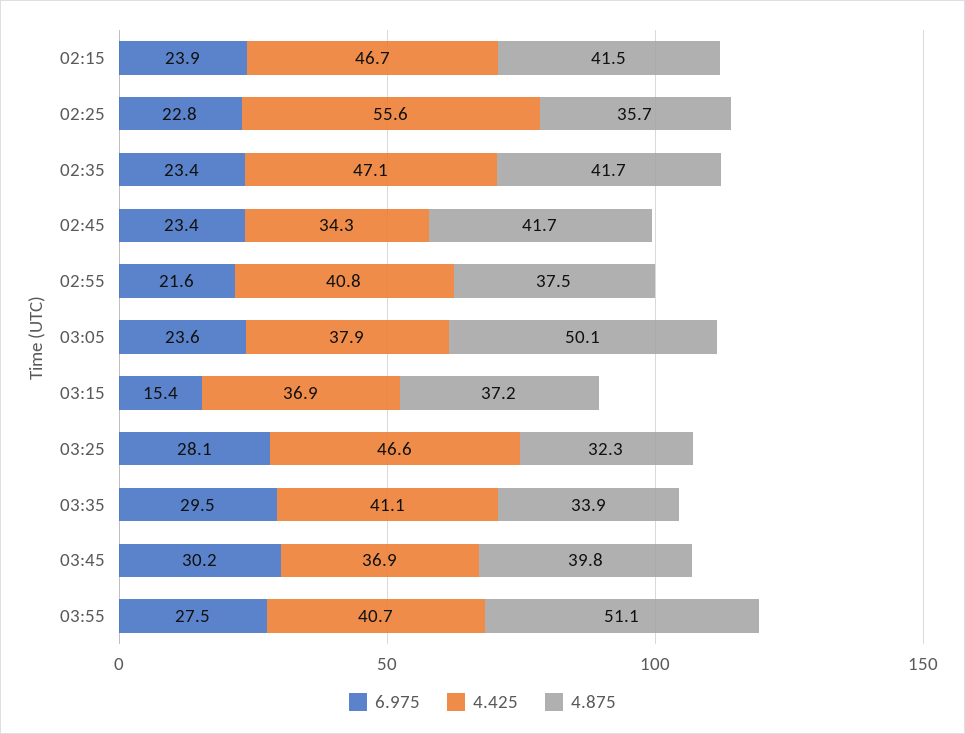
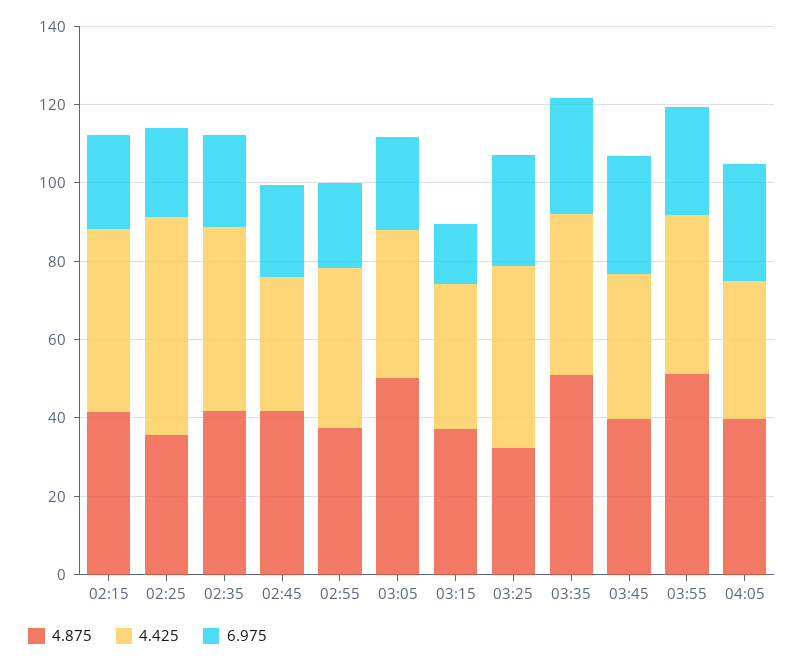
4.875, 03:35: 33.9 -> 50
4.875, 04:05: none -> 40
4.425, 04:05: none -> 35
6.975, 04:05: none -> 30

